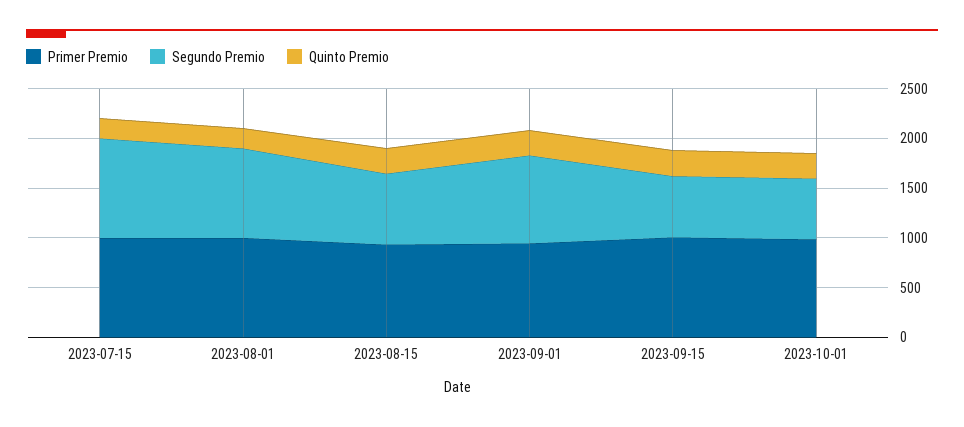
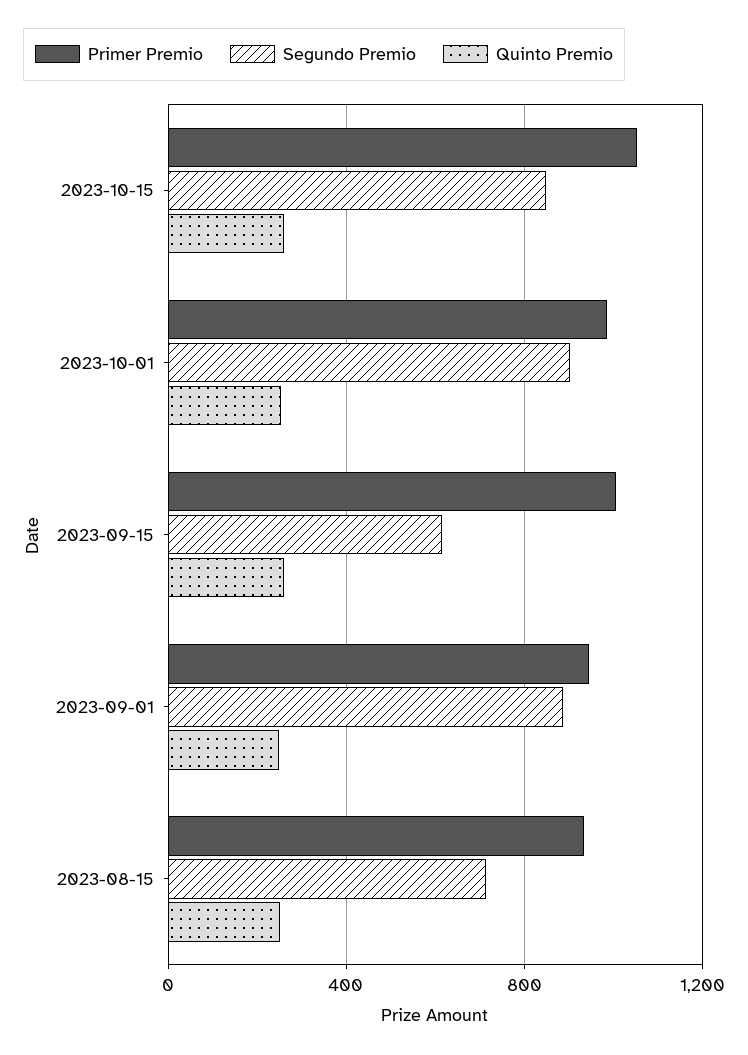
Primer Premio, 2023-07-15: 1000 -> none
Segundo Premio, 2023-07-15: 1000 -> none
Quinto Premio, 2023-07-15: 200 -> none
Primer Premio, 2023-08-01: 1000 -> none
Segundo Premio, 2023-08-01: 900 -> none
Quinto Premio, 2023-08-01: 200 -> none
Segundo Premio, 2023-10-01: 600 -> 900
Primer Premio, 2023-10-15: none -> 1050
Segundo Premio, 2023-10-15: none -> 850
Quinto Premio, 2023-10-15: none -> 250

